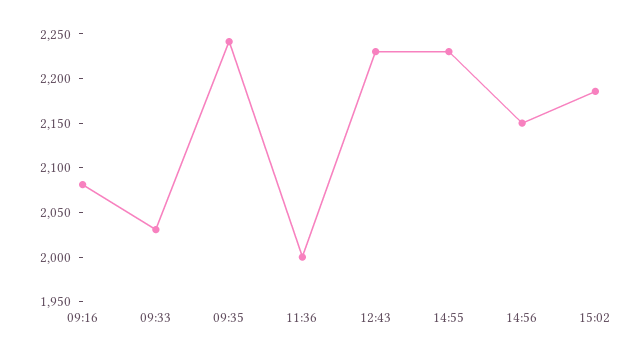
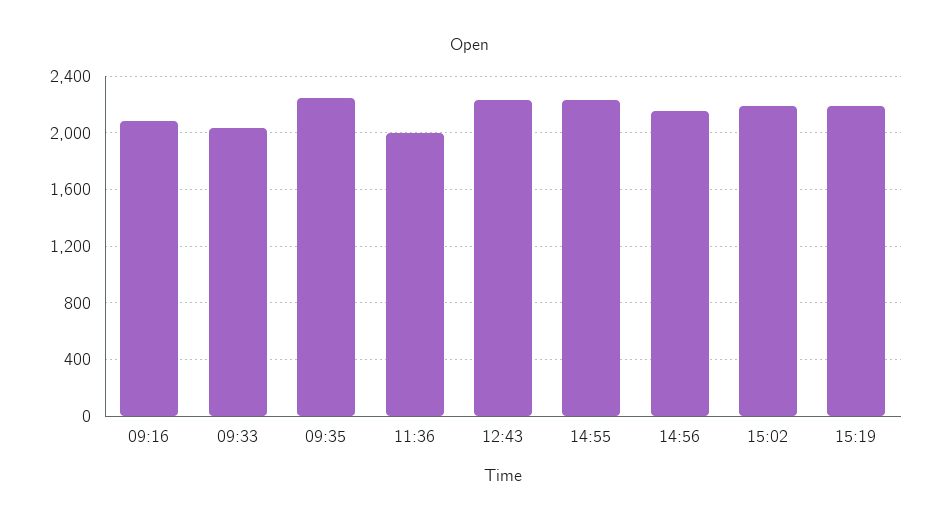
15:19: none -> 2200

